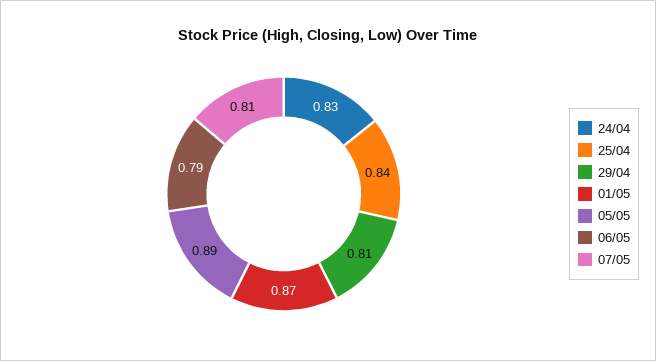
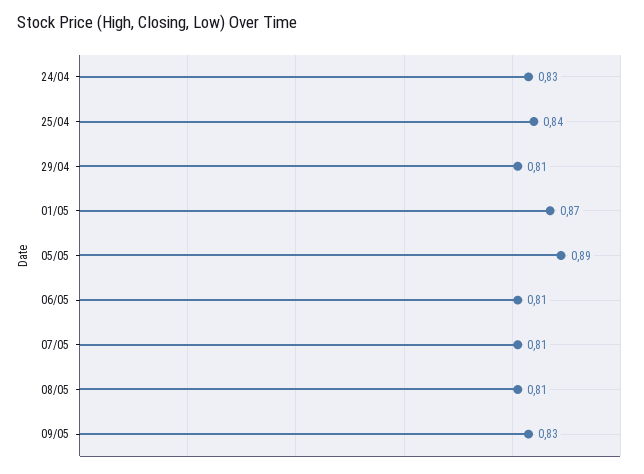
06/05: 0.79 -> 0.81
08/05: none -> 0.81
09/05: none -> 0.83

